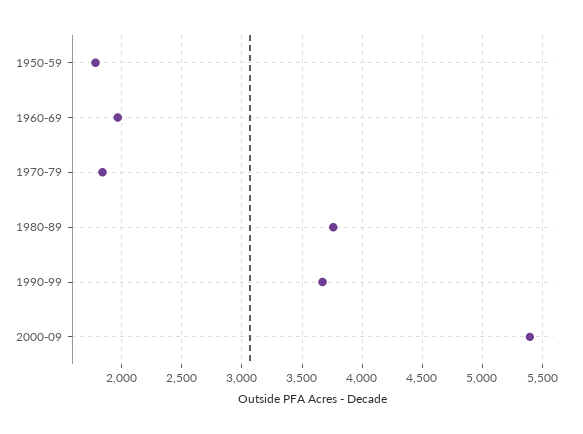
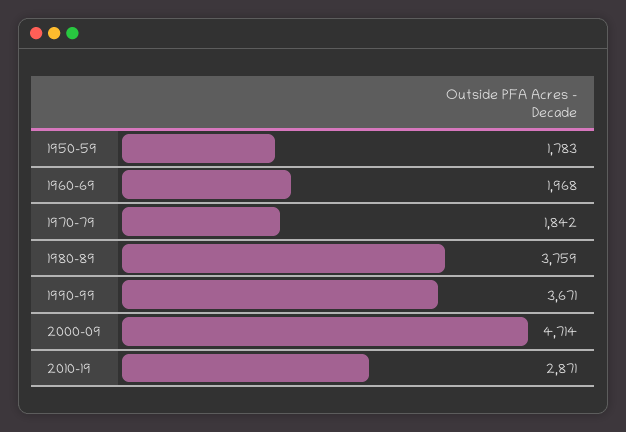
2000-09: 5400 -> 4714
2010-19: none -> 2871

